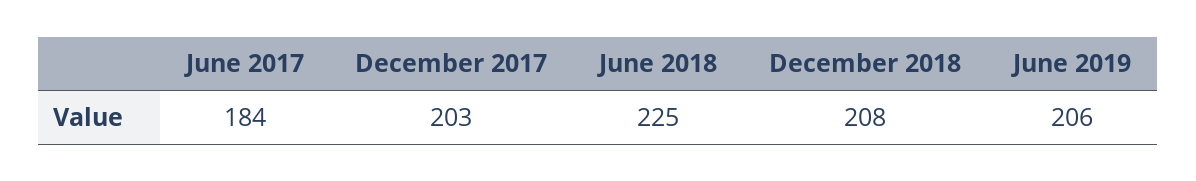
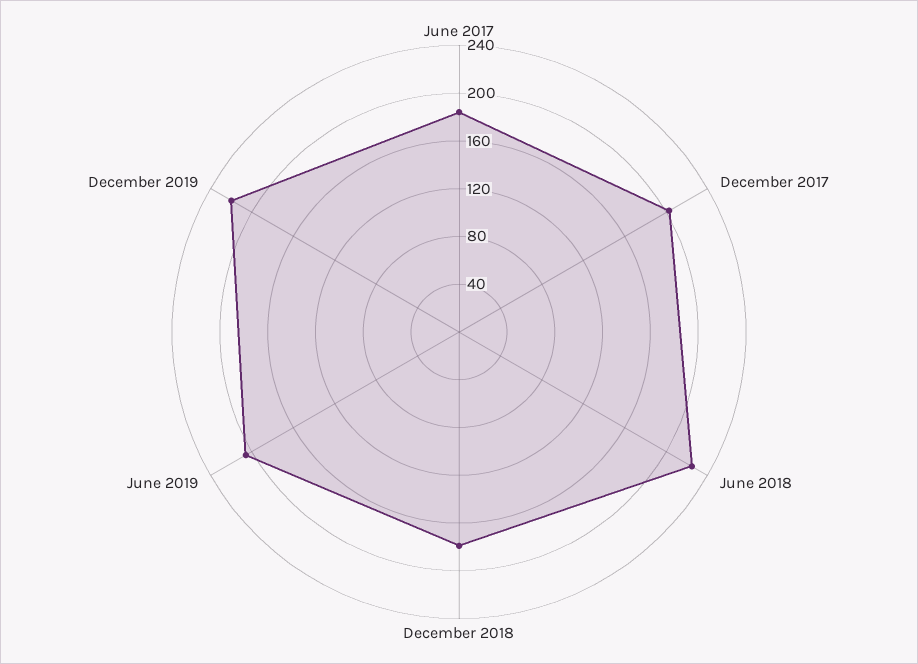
December 2018: 208 -> 180
December 2019: none -> 220

